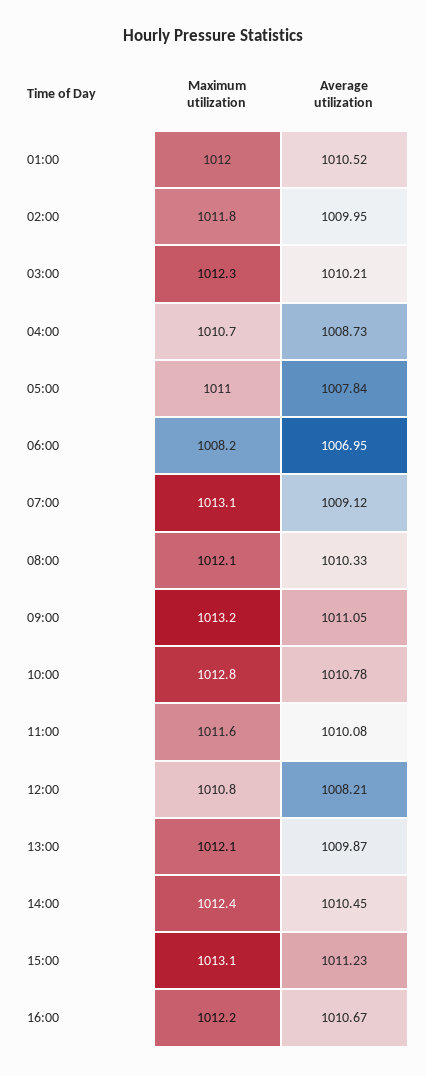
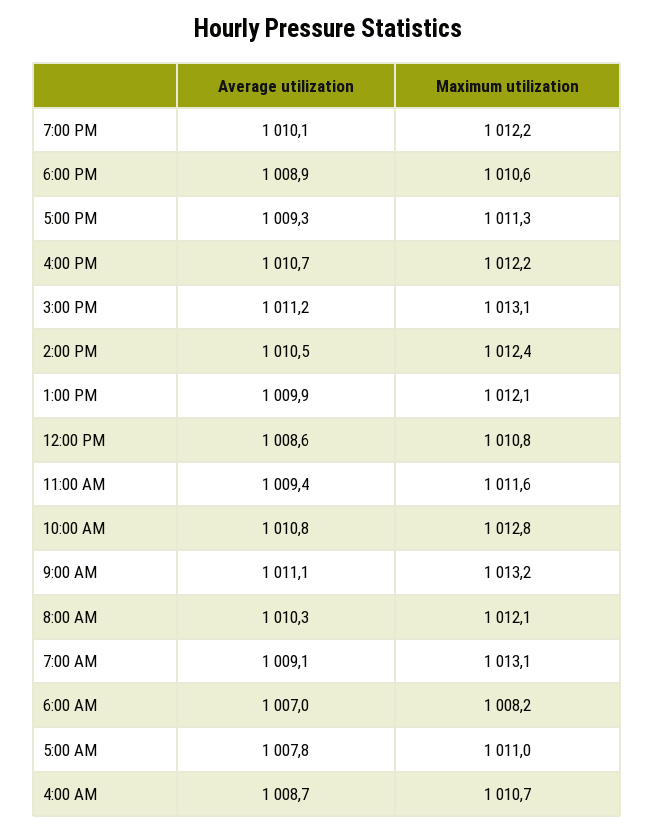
Maximum utilization, 01:00: 1012 -> none
Average utilization, 01:00: 1010.52 -> none
Maximum utilization, 02:00: 1011.8 -> none
Average utilization, 02:00: 1009.95 -> none
Maximum utilization, 03:00: 1012.3 -> none
Average utilization, 03:00: 1010.21 -> none
Average utilization, 11:00: 1010.08 -> 1009.4
Average utilization, 12:00: 1008.21 -> 1008.6
Average utilization, 7:00 PM: none -> 1010.1
Maximum utilization, 7:00 PM: none -> 1012.2
Average utilization, 6:00 PM: none -> 1008.9
Maximum utilization, 6:00 PM: none -> 1010.6
Average utilization, 5:00 PM: none -> 1009.3
Maximum utilization, 5:00 PM: none -> 1011.3

